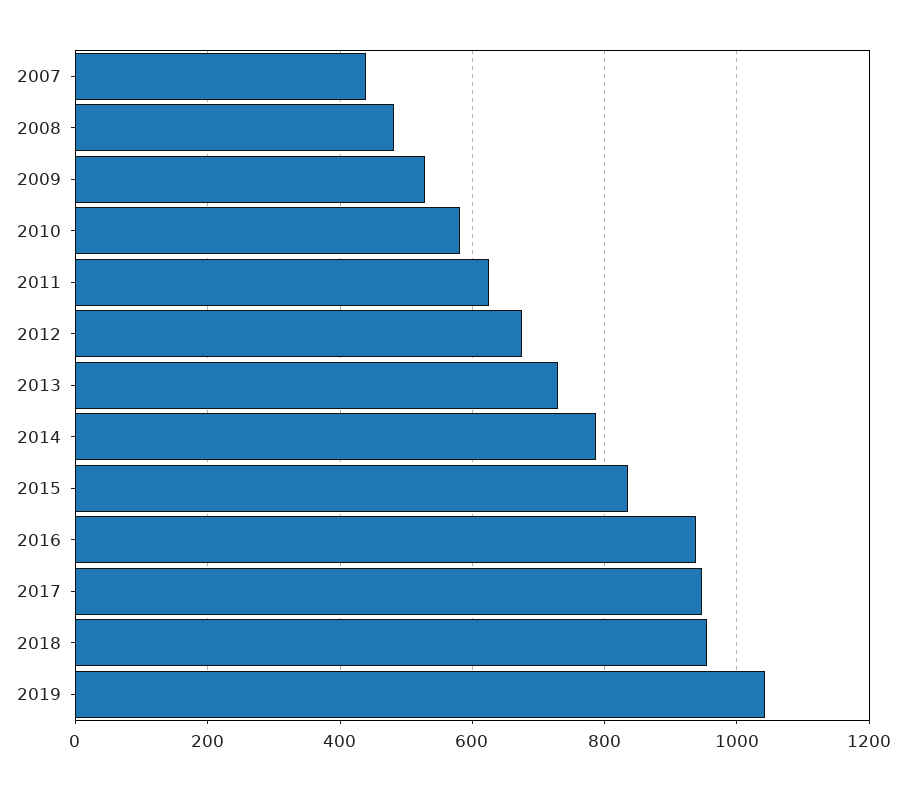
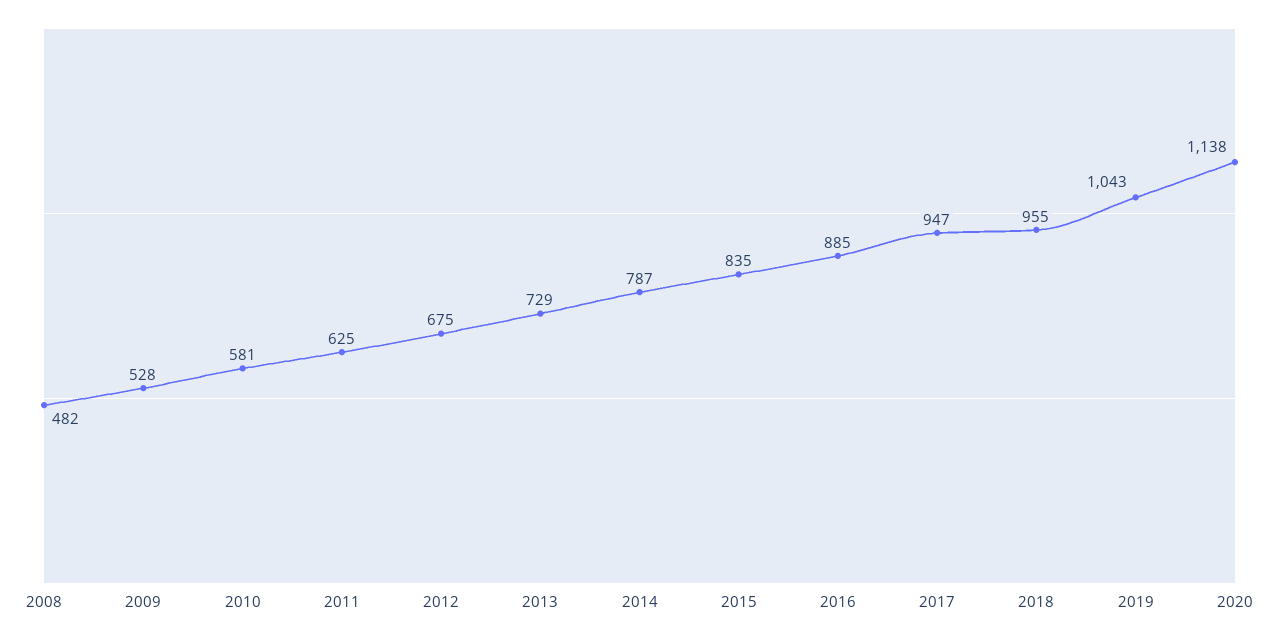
2007: 440 -> none
2016: 940 -> 885
2020: none -> 1138

